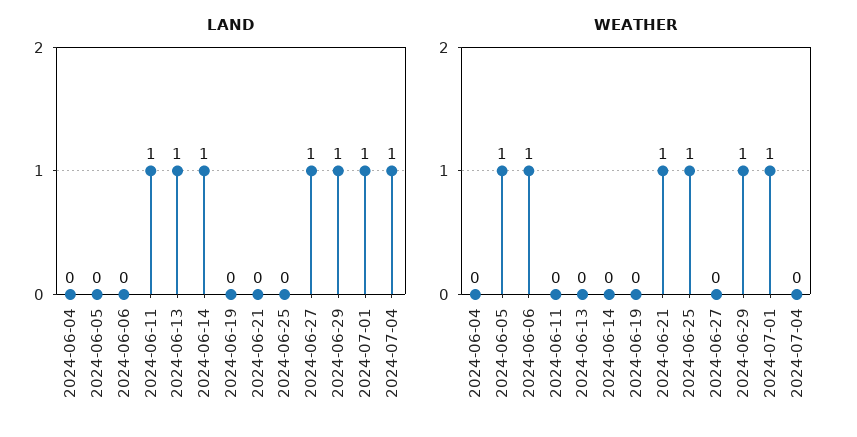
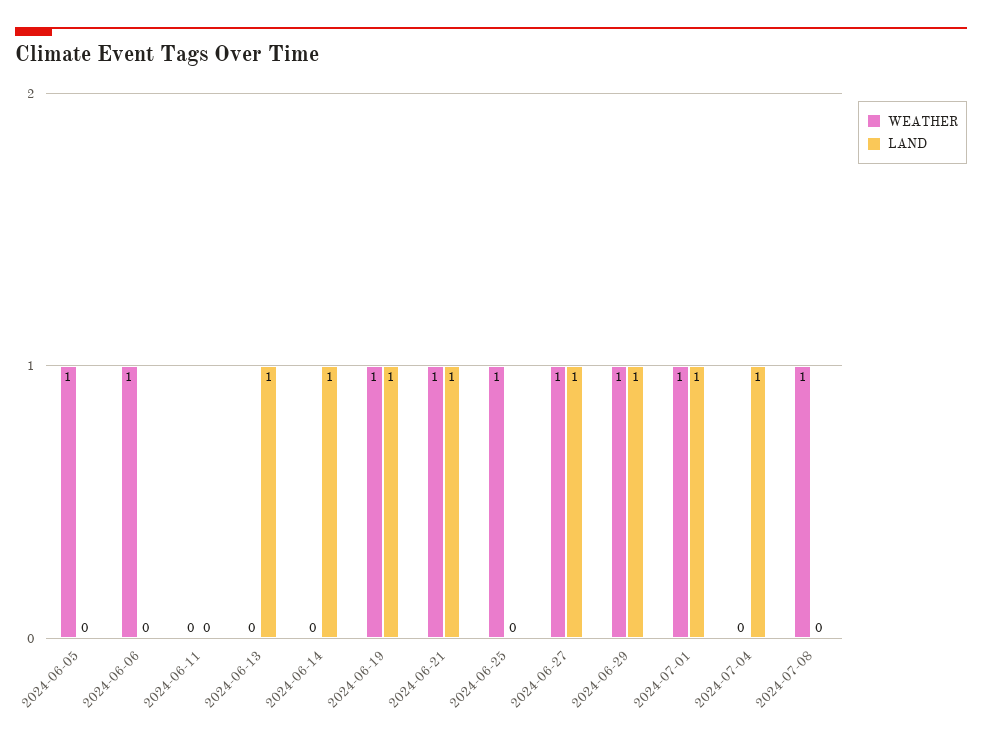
LAND, 2024-06-04: 0 -> none
LAND, 2024-06-11: 1 -> 0
LAND, 2024-06-19: 0 -> 1
LAND, 2024-06-21: 0 -> 1
WEATHER, 2024-06-04: 0 -> none
WEATHER, 2024-06-19: 0 -> 1
WEATHER, 2024-06-27: 0 -> 1
WEATHER, 2024-07-08: none -> 1
LAND, 2024-07-08: none -> 0

